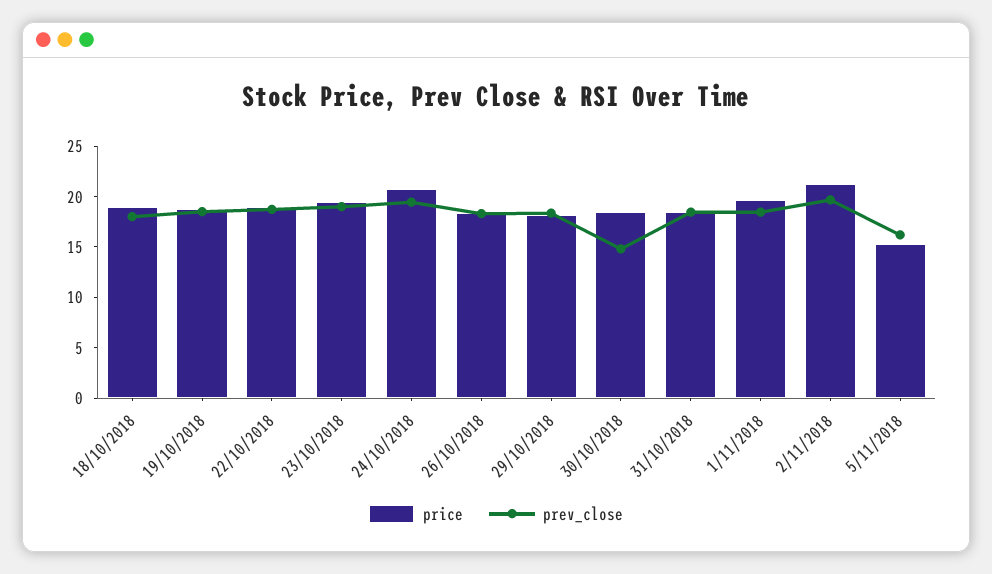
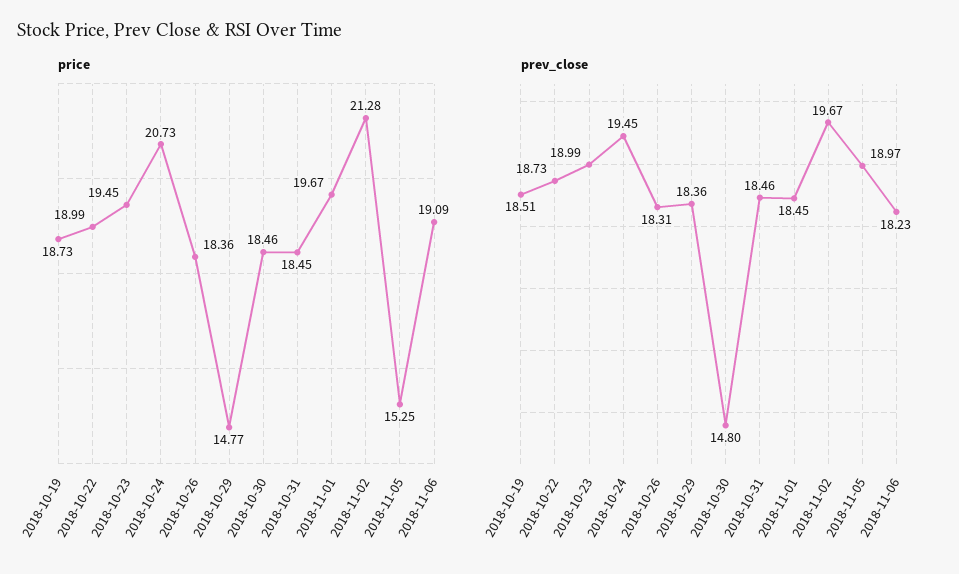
price, 18/10/2018: 19 -> none
prev_close, 18/10/2018: 18 -> none
price, 29/10/2018: 18 -> 14.77
prev_close, 5/11/2018: 16 -> 18.97
price, 2018-11-06: none -> 19.09
prev_close, 2018-11-06: none -> 18.23

